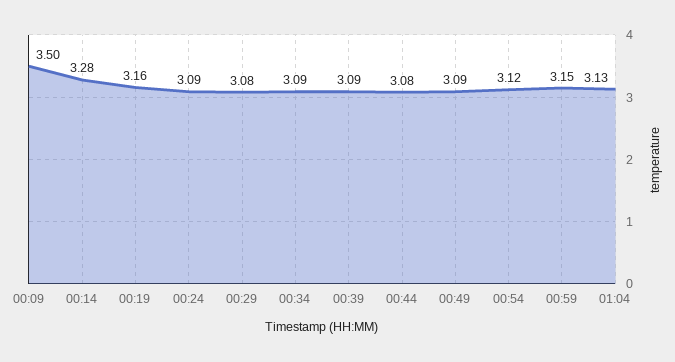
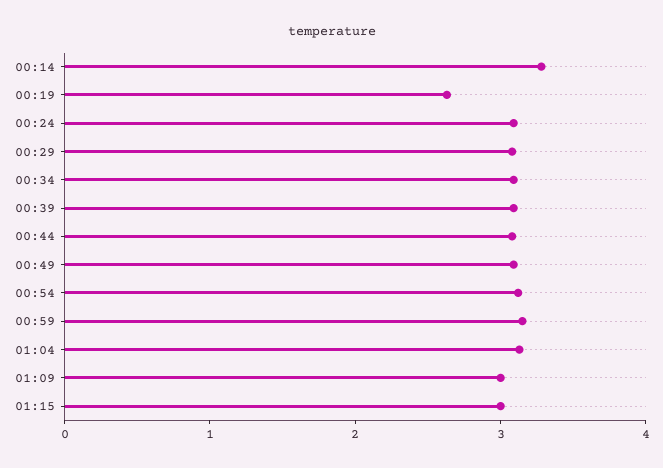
00:09: 3.5 -> none
00:19: 3.16 -> 2.6
01:09: none -> 3
01:15: none -> 3

